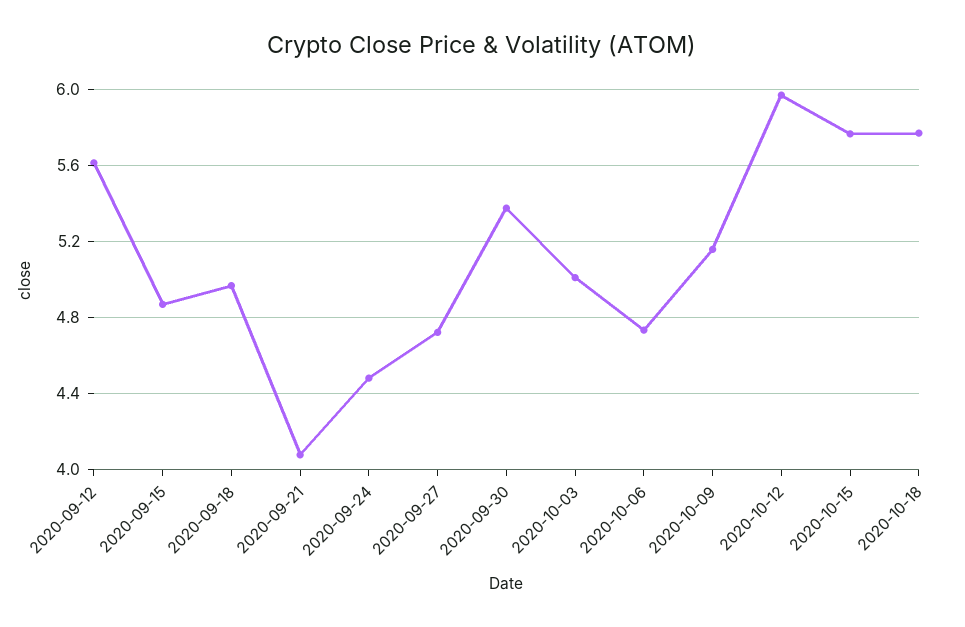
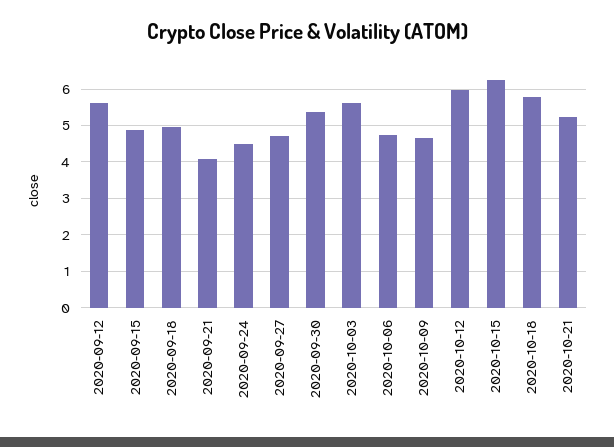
2020-10-03: 5 -> 5.6
2020-10-09: 5.15 -> 4.6
2020-10-15: 5.75 -> 6.2
2020-10-21: none -> 5.2

